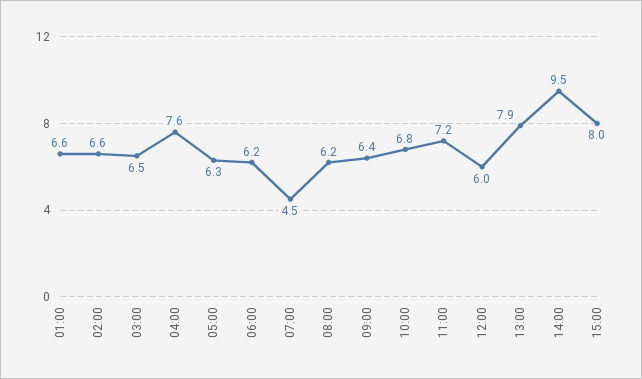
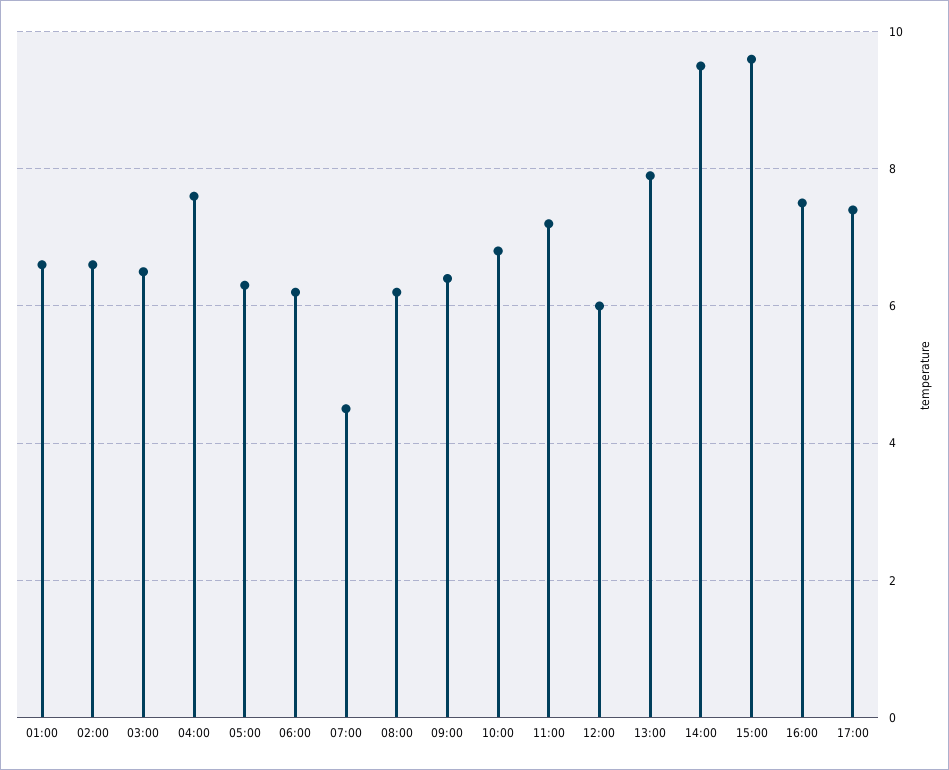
15:00: 8 -> 9.5
16:00: none -> 7.5
17:00: none -> 7.5

